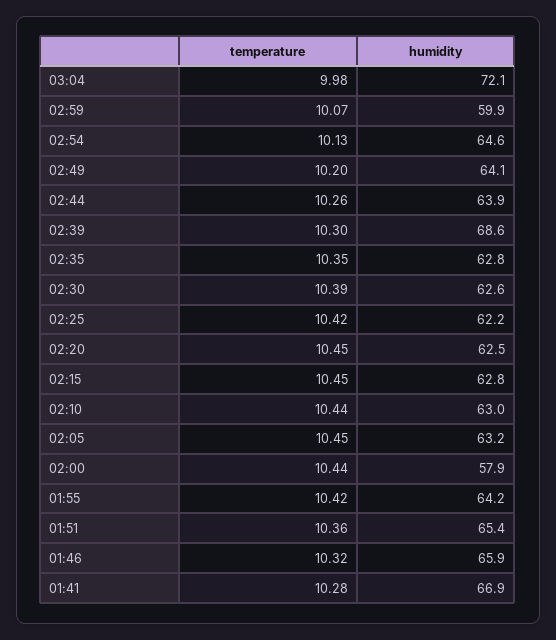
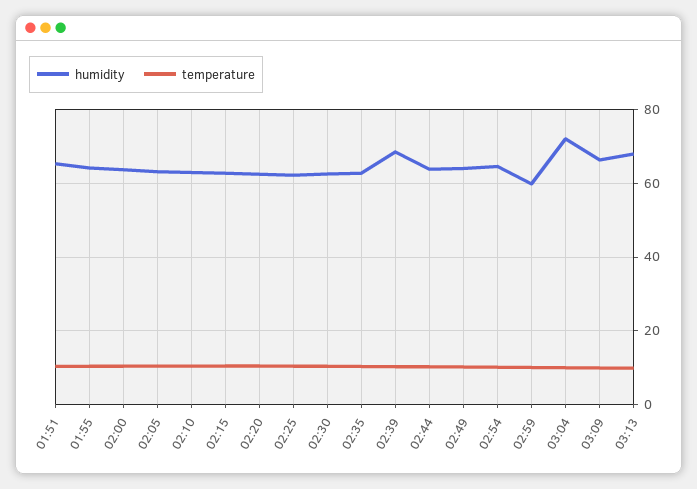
humidity, 02:00: 57.9 -> 64
temperature, 01:46: 10.32 -> none
humidity, 01:46: 65.9 -> none
temperature, 01:41: 10.28 -> none
humidity, 01:41: 66.9 -> none
humidity, 03:09: none -> 66
temperature, 03:09: none -> 10
humidity, 03:13: none -> 68
temperature, 03:13: none -> 10

